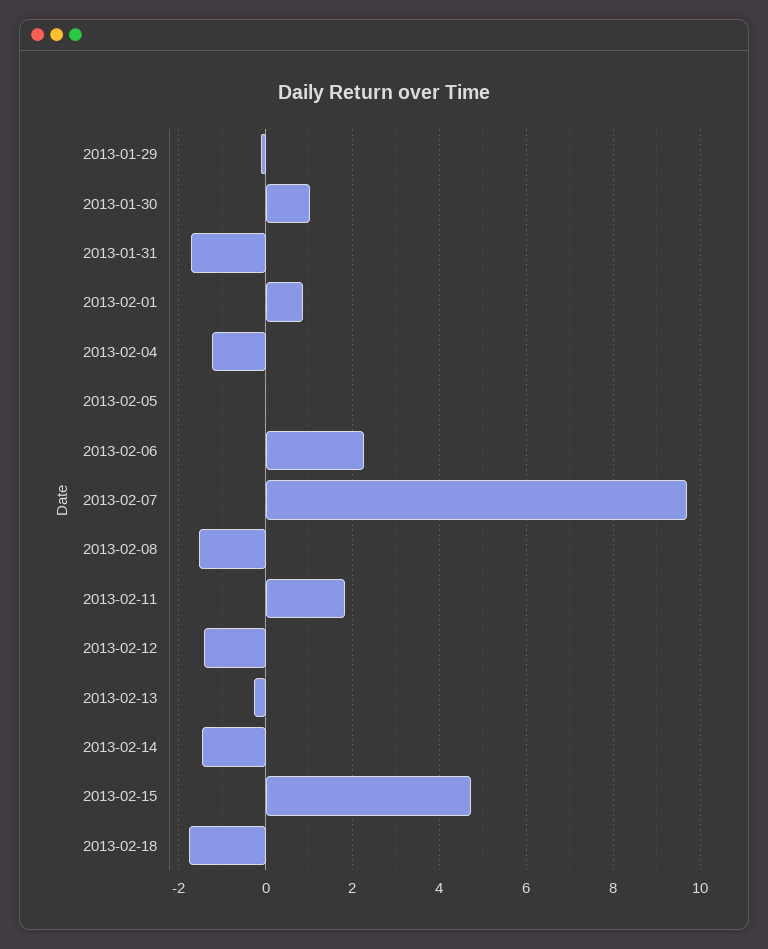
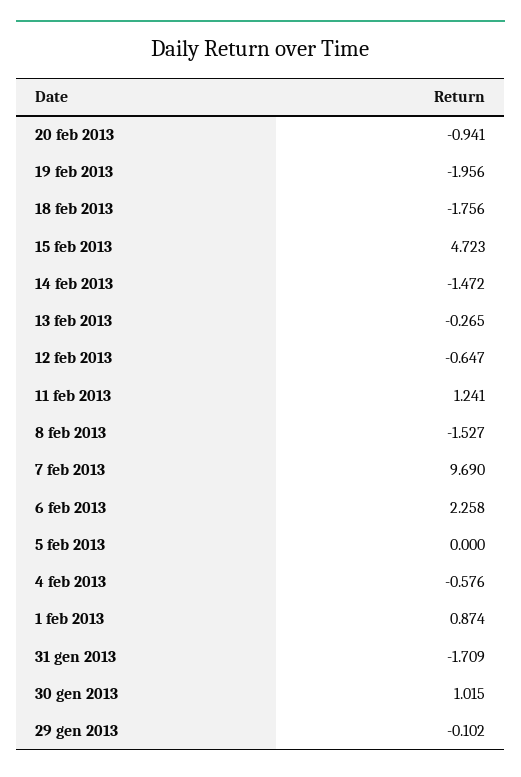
2013-02-04: -1.2 -> -0.576
2013-02-11: 1.8 -> 1.241
2013-02-12: -1.4 -> -0.647
20 feb 2013: none -> -0.941
19 feb 2013: none -> -1.956

